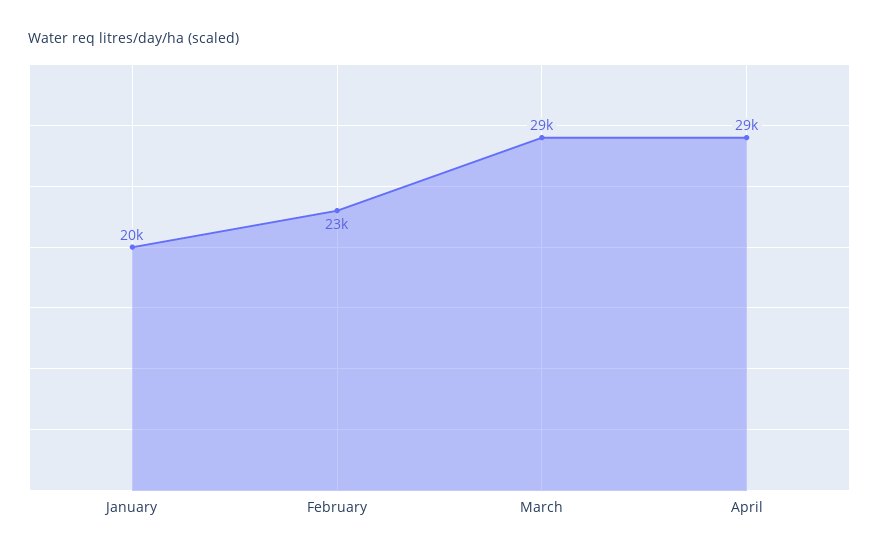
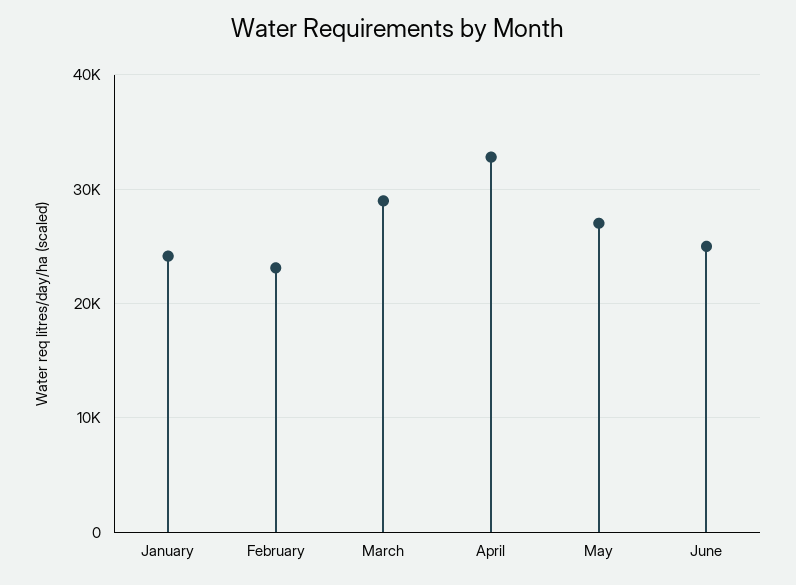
January: 20000 -> 24000
April: 29000 -> 33000
May: none -> 27000
June: none -> 25000

